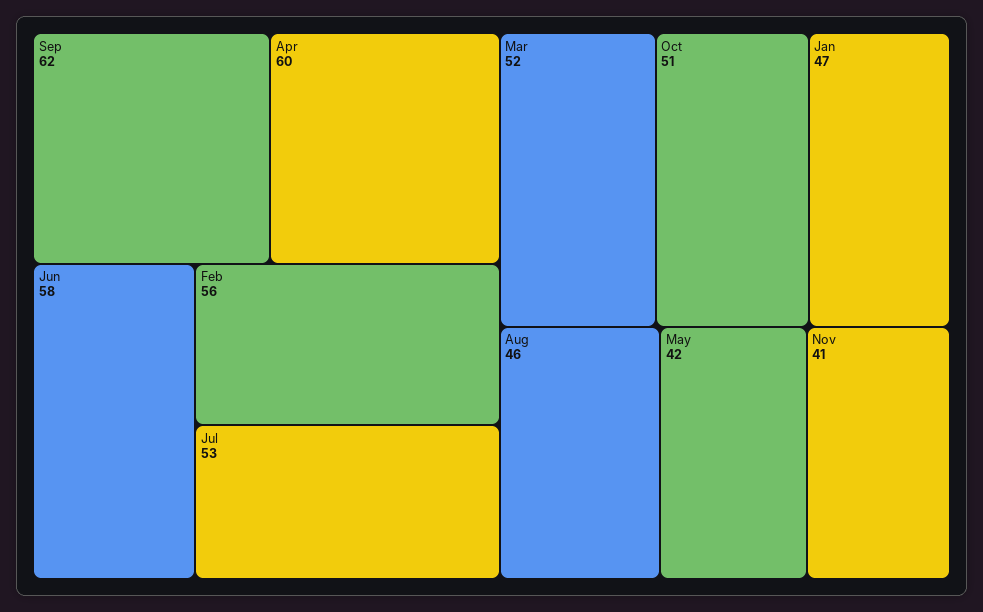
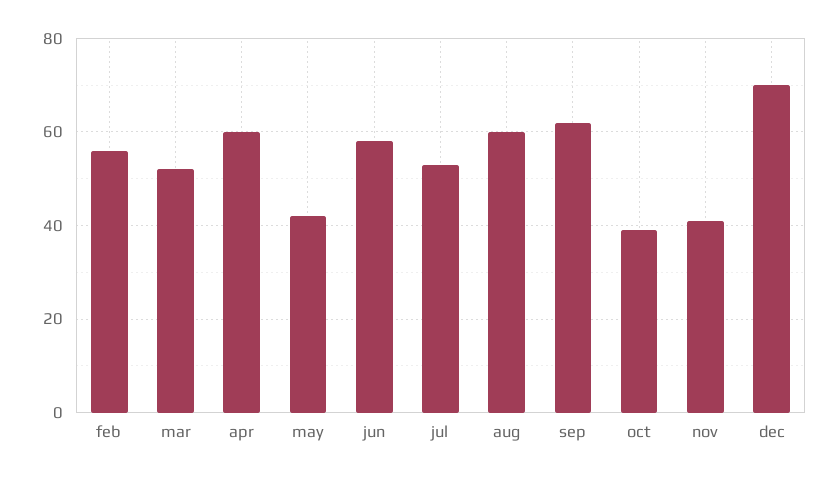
Oct: 51 -> 40
Jan: 47 -> none
Aug: 46 -> 60
dec: none -> 70

